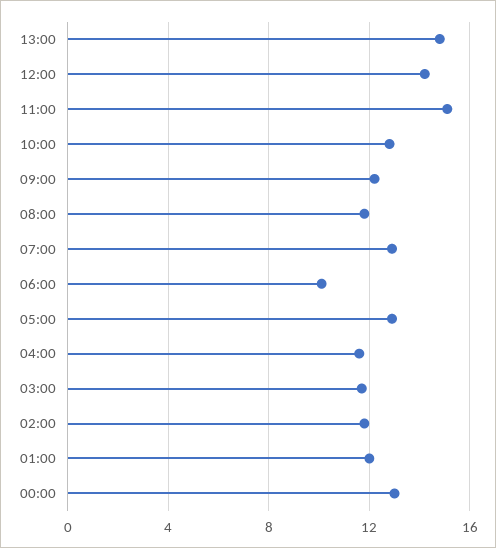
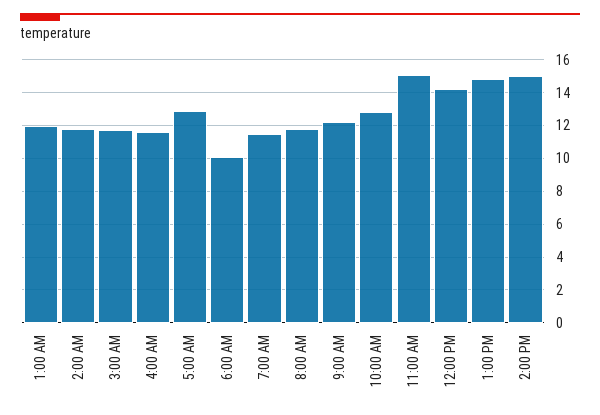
07:00: 13 -> 11.5
00:00: 13 -> none
2:00 PM: none -> 15

